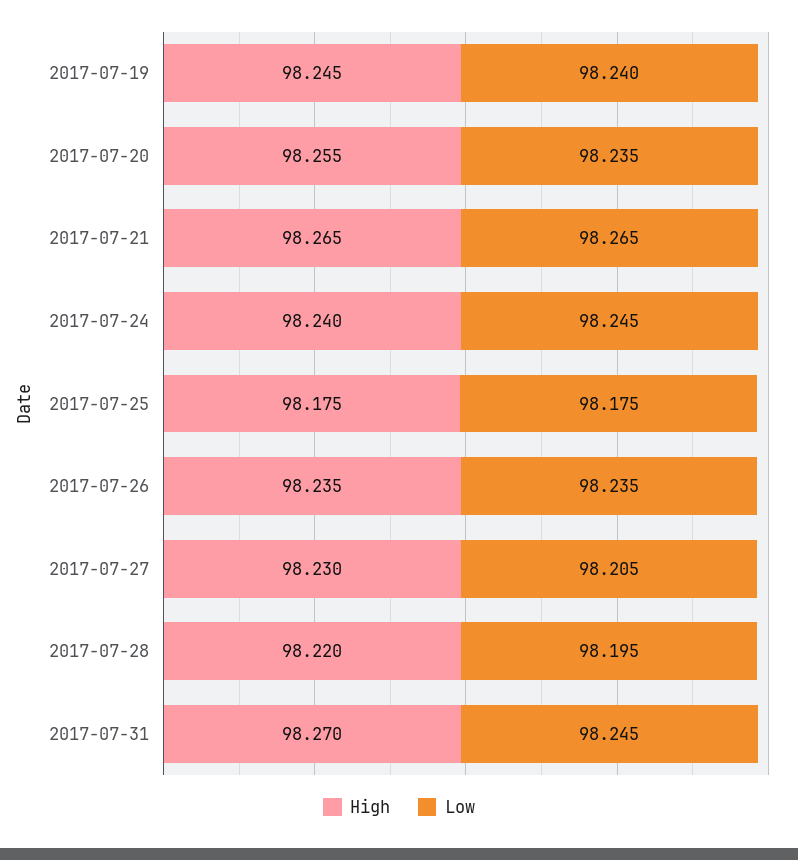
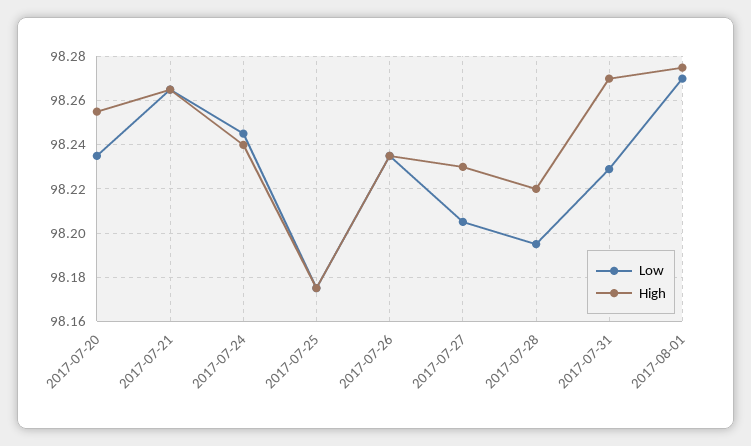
High, 2017-07-19: 98.245 -> none
Low, 2017-07-19: 98.24 -> none
Low, 2017-07-31: 98.245 -> 98.23
Low, 2017-08-01: none -> 98.27
High, 2017-08-01: none -> 98.275

